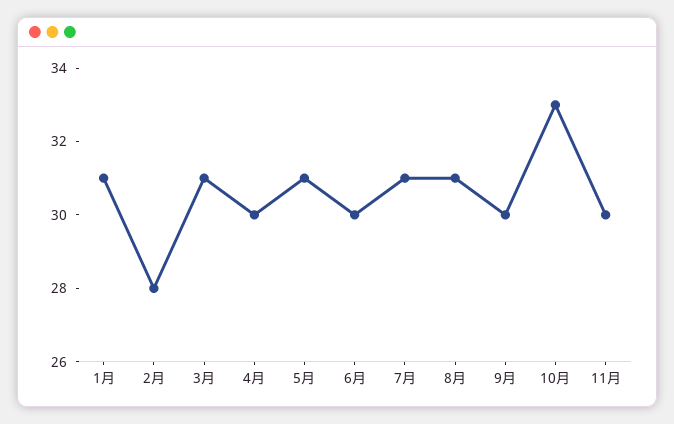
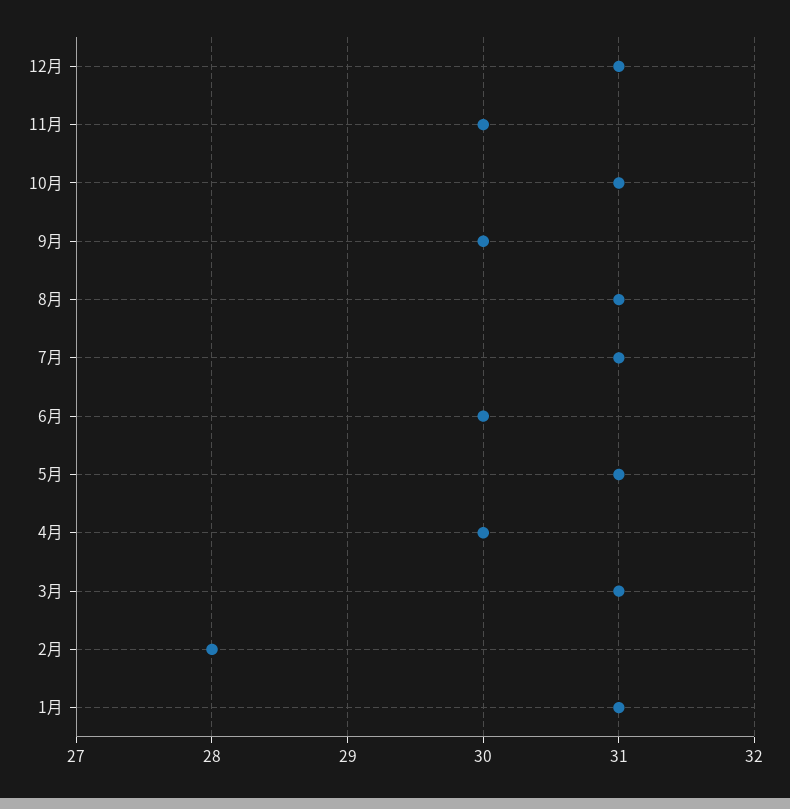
10月: 33 -> 31
12月: none -> 31

